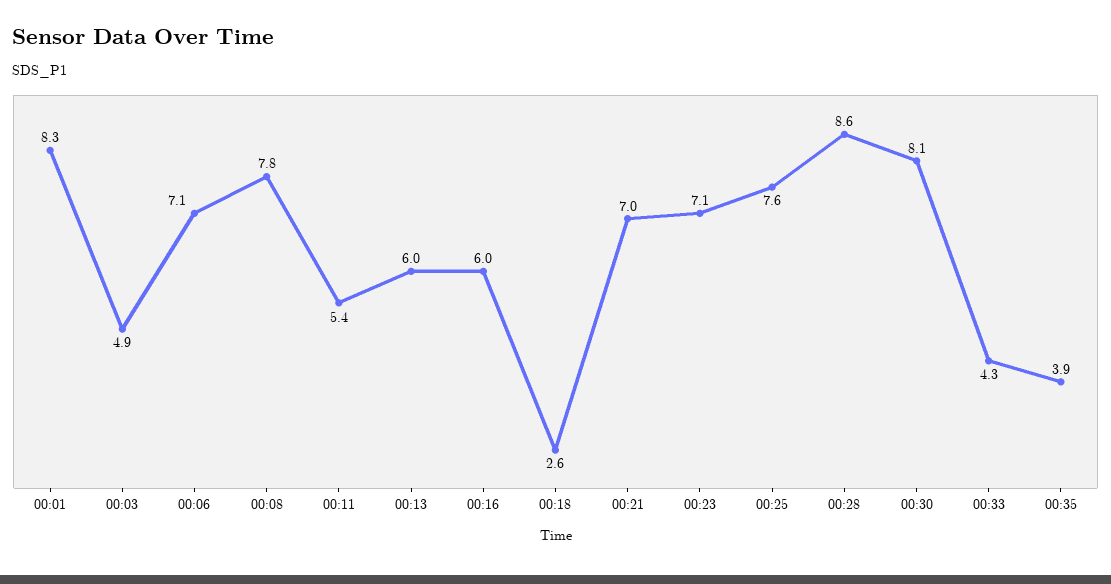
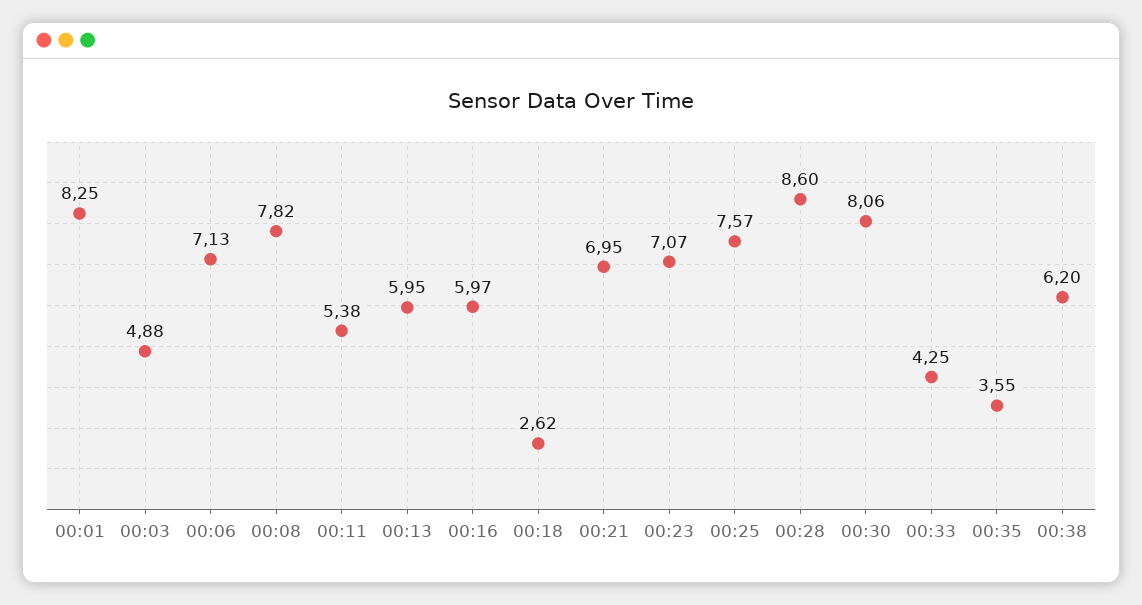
00:35: 3.9 -> 3.55
00:38: none -> 6.2

